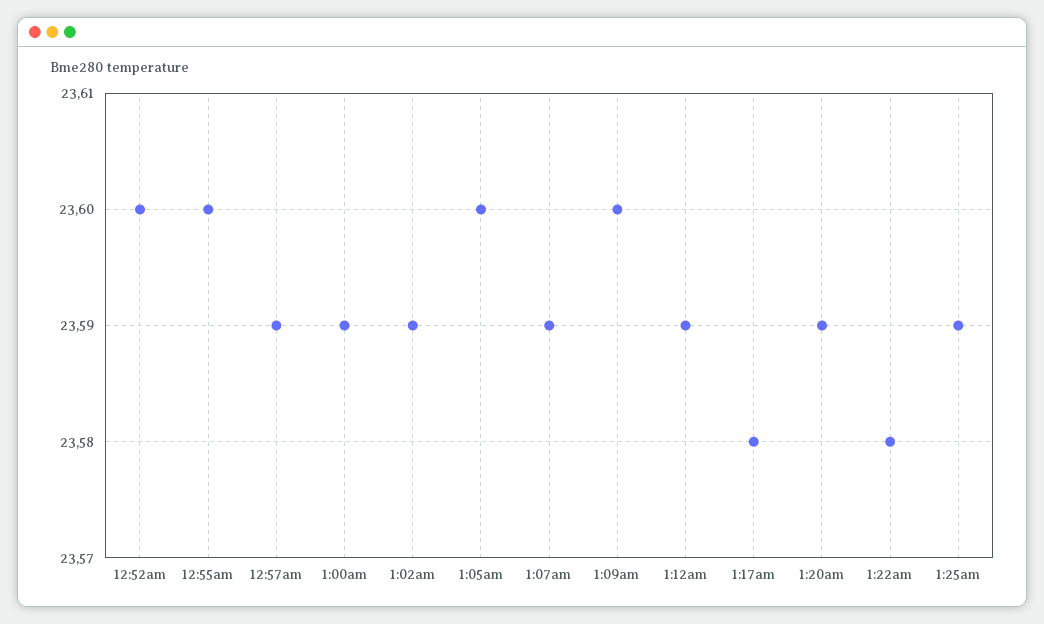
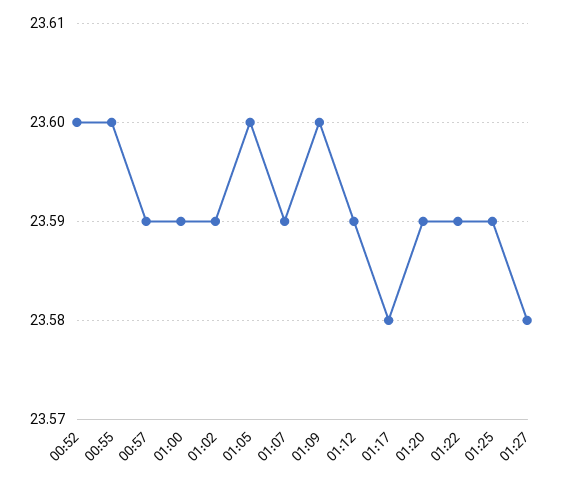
1:22am: 23.58 -> 23.59
01:27: none -> 23.58

